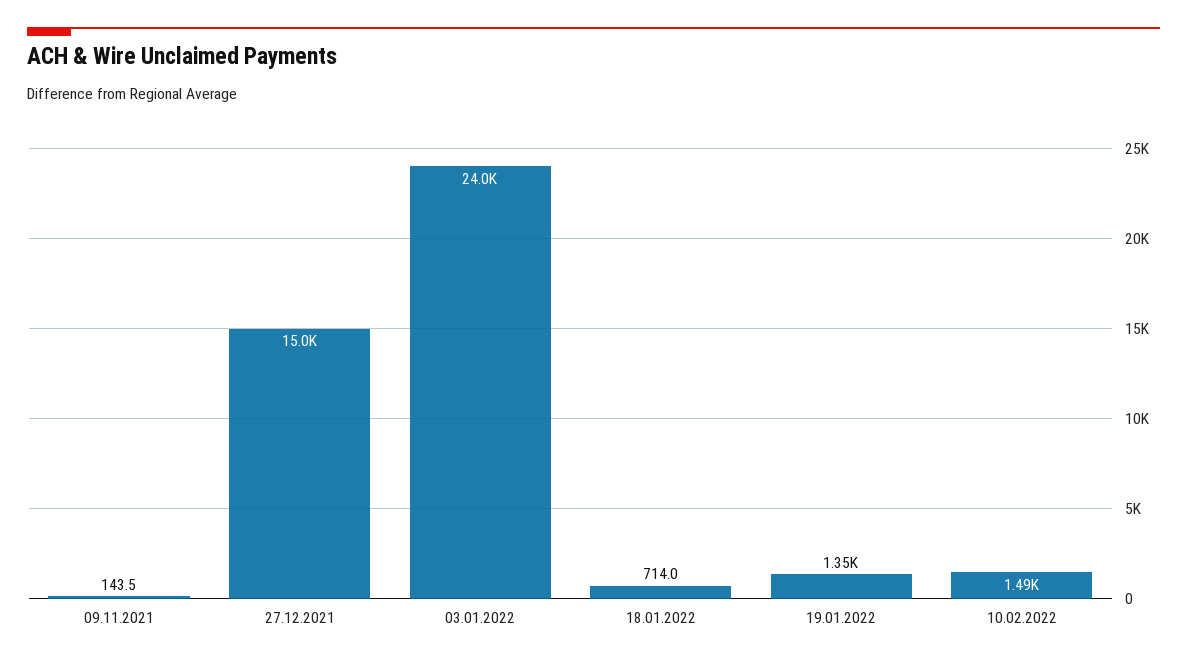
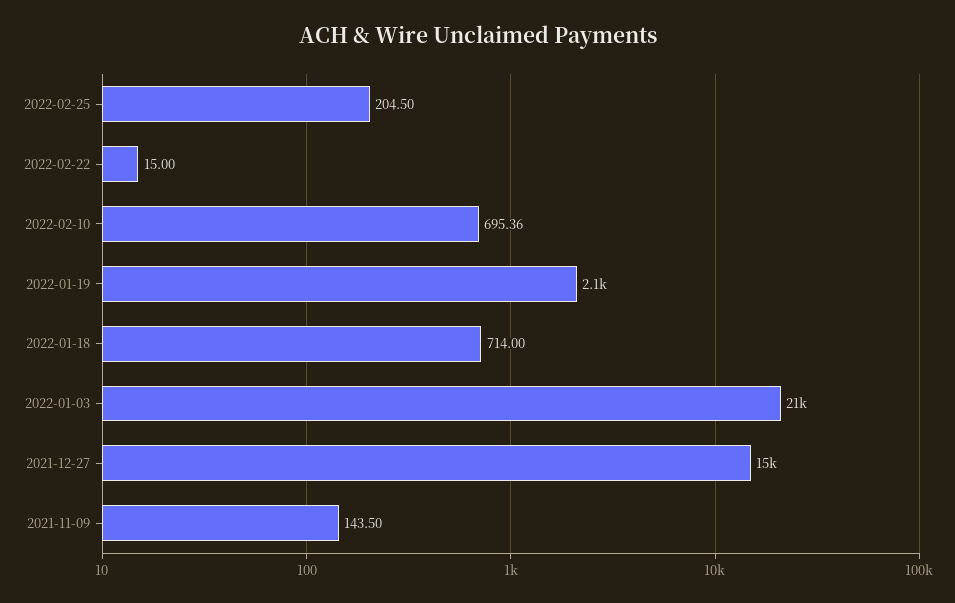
03.01.2022: 24000 -> 21000
19.01.2022: 1350 -> 2100
10.02.2022: 1490 -> 695.36
2022-02-25: none -> 204.5
2022-02-22: none -> 15

